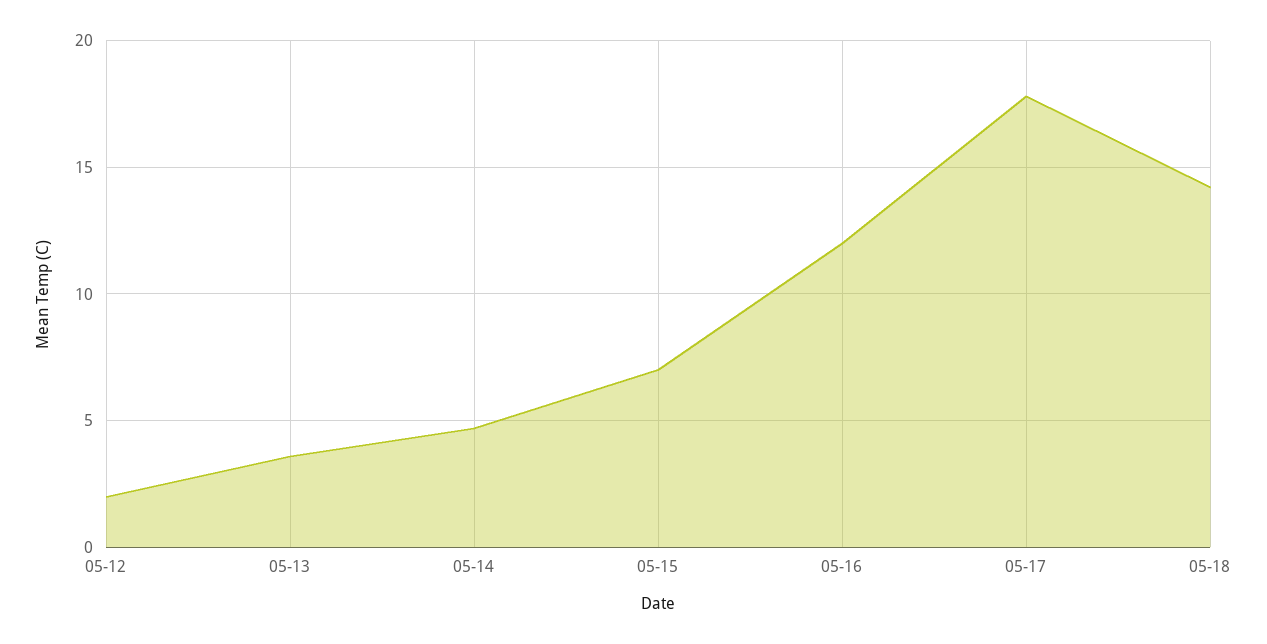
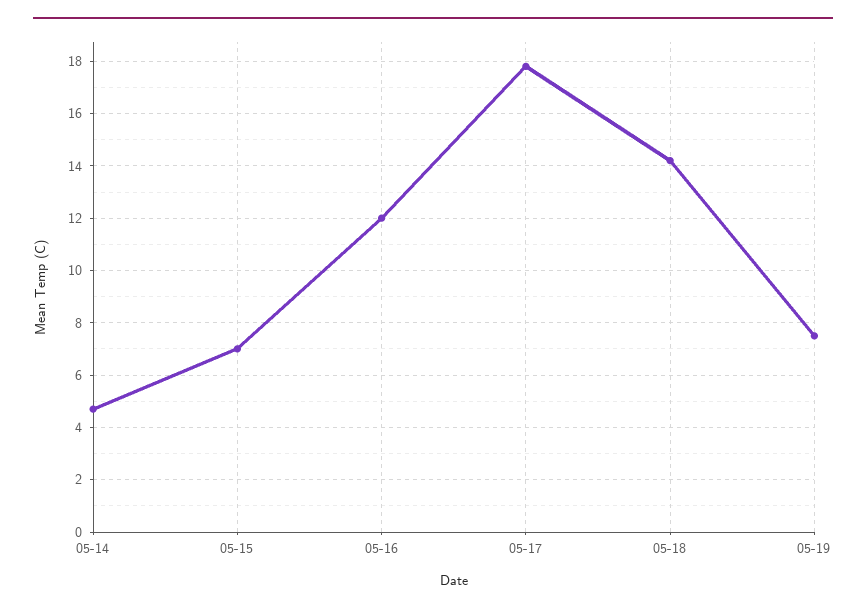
05-12: 2 -> none
05-13: 3.5 -> none
05-19: none -> 7.5

